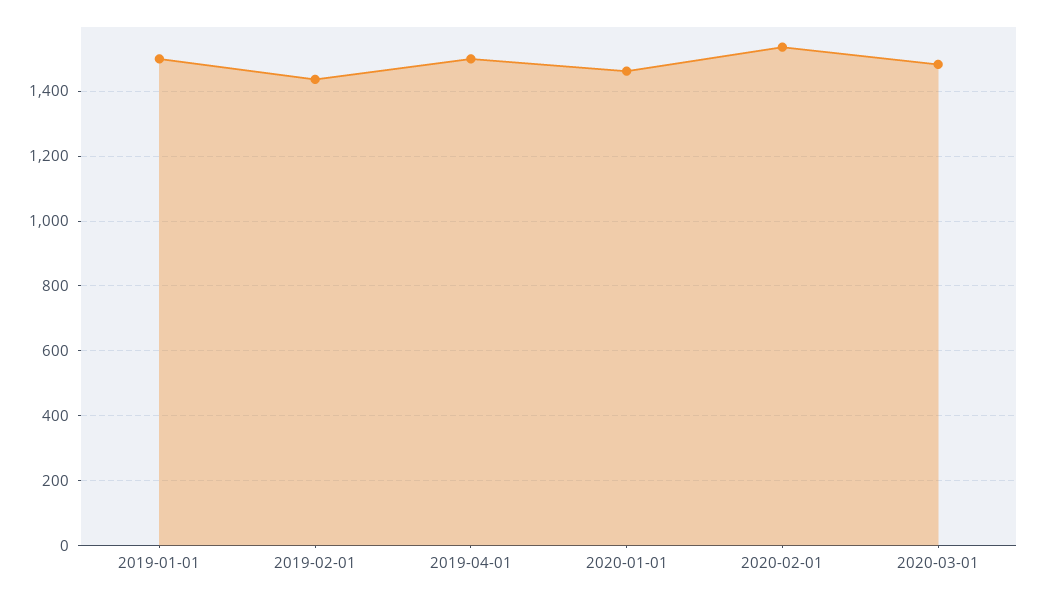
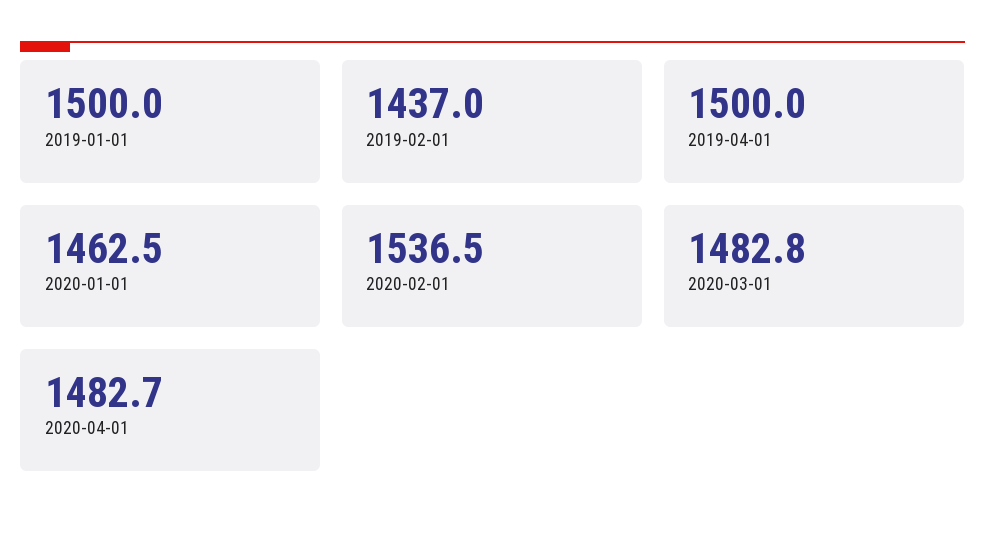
2020-04-01: none -> 1482.7

